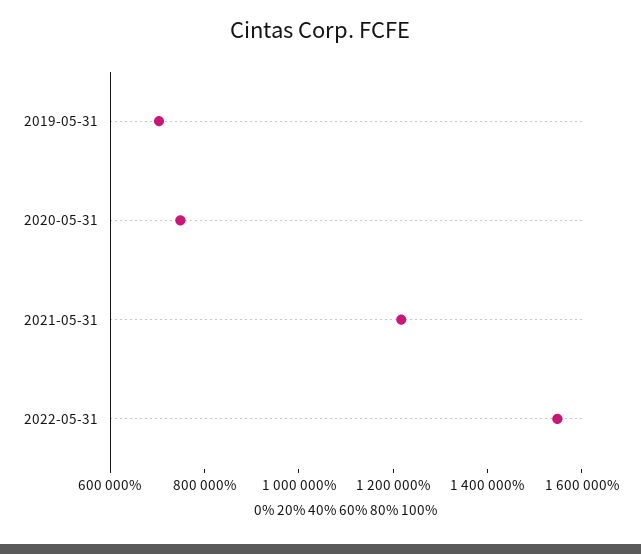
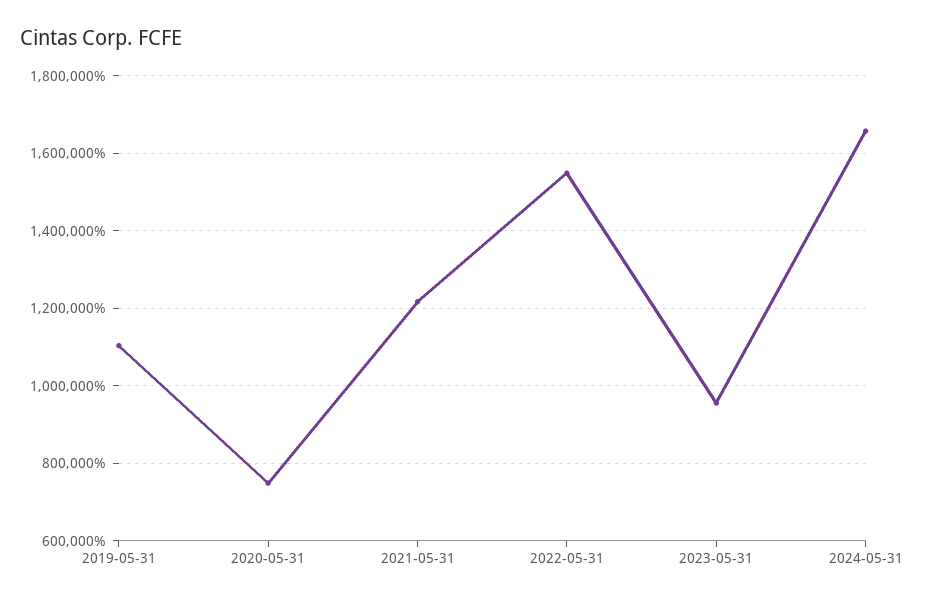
2019-05-31: 700000 -> 1100000
2023-05-31: none -> 960000
2024-05-31: none -> 1660000

